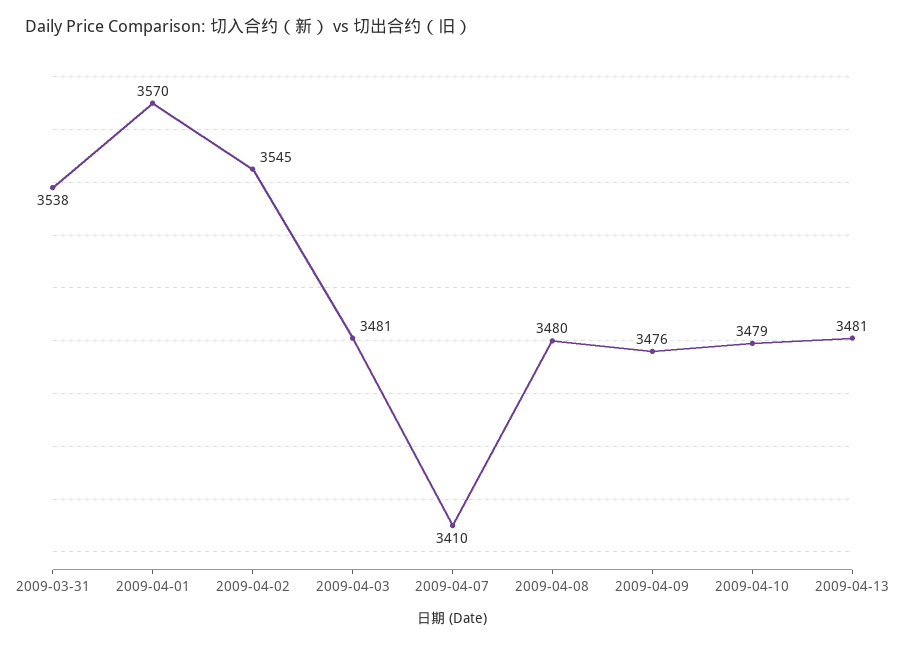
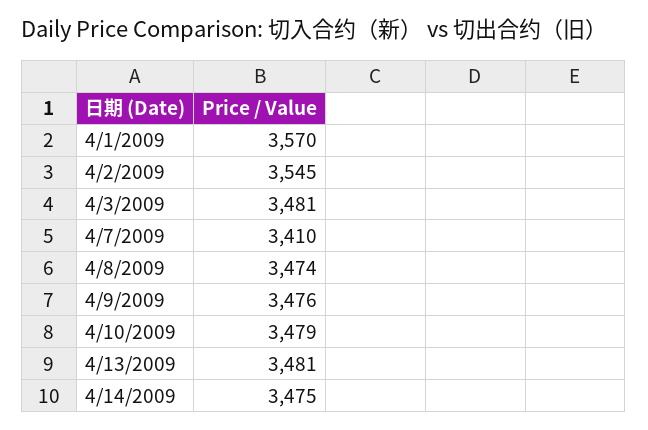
2009-03-31: 3538 -> none
2009-04-08: 3480 -> 3474
4/14/2009: none -> 3475

